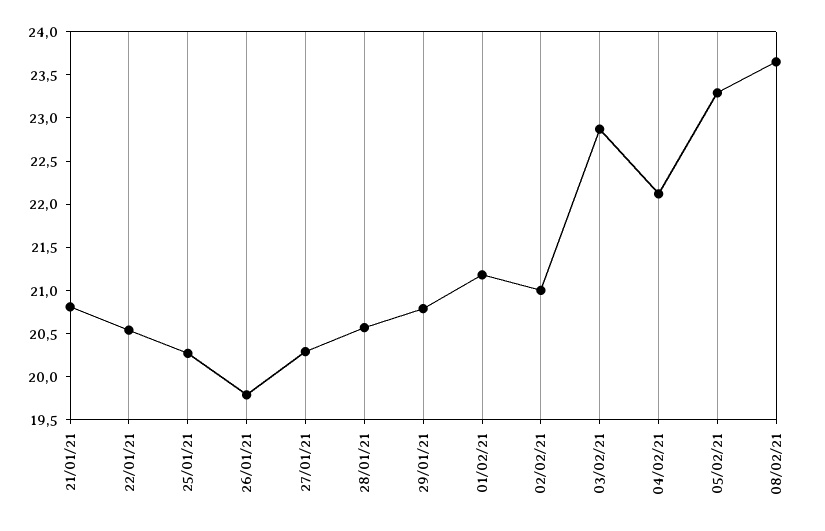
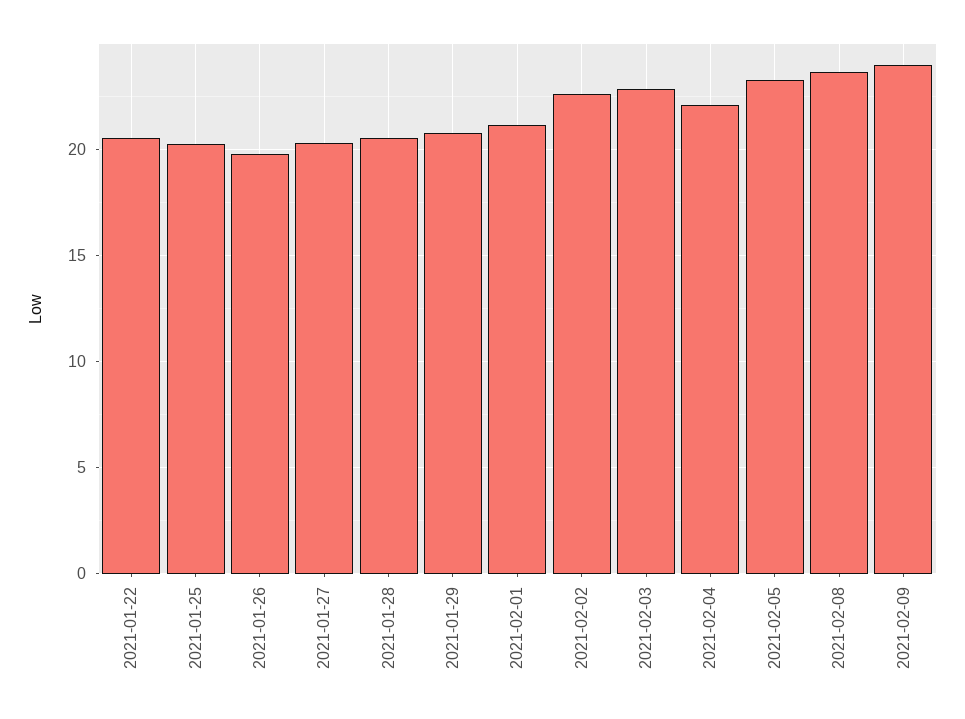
21/01/21: 20.8 -> none
02/02/21: 21 -> 22.5
2021-02-09: none -> 24

